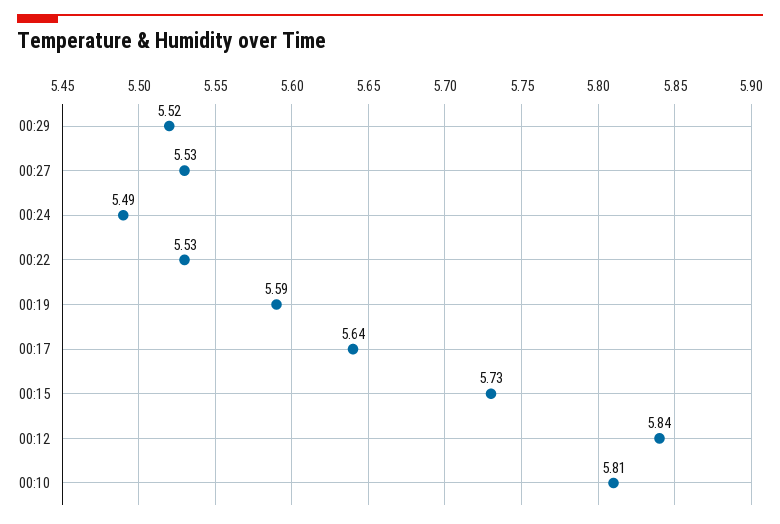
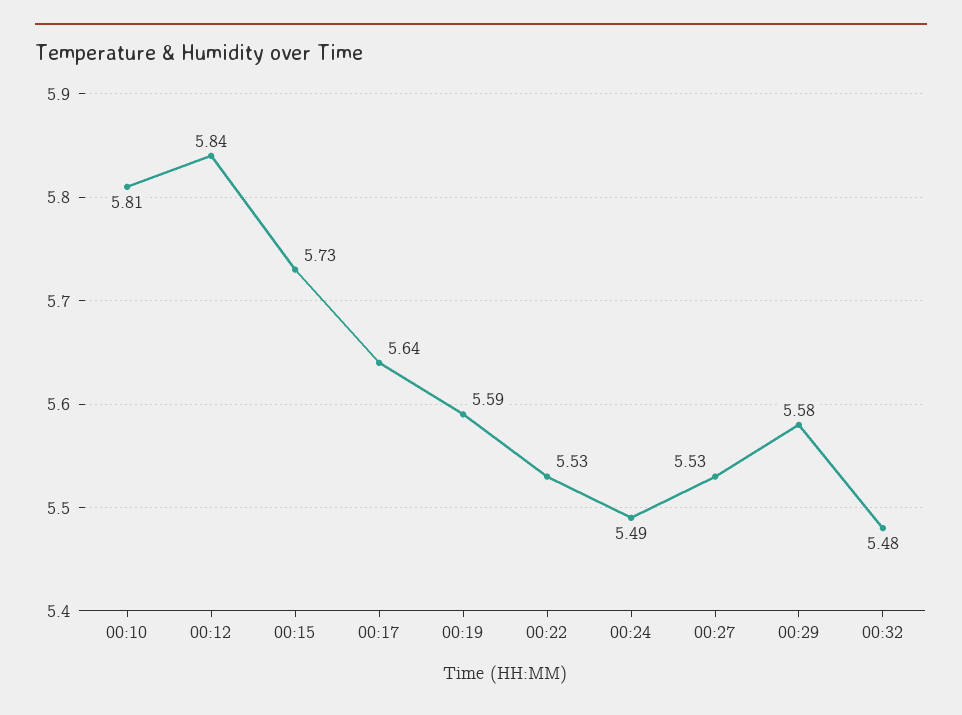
00:29: 5.52 -> 5.58
00:32: none -> 5.48

